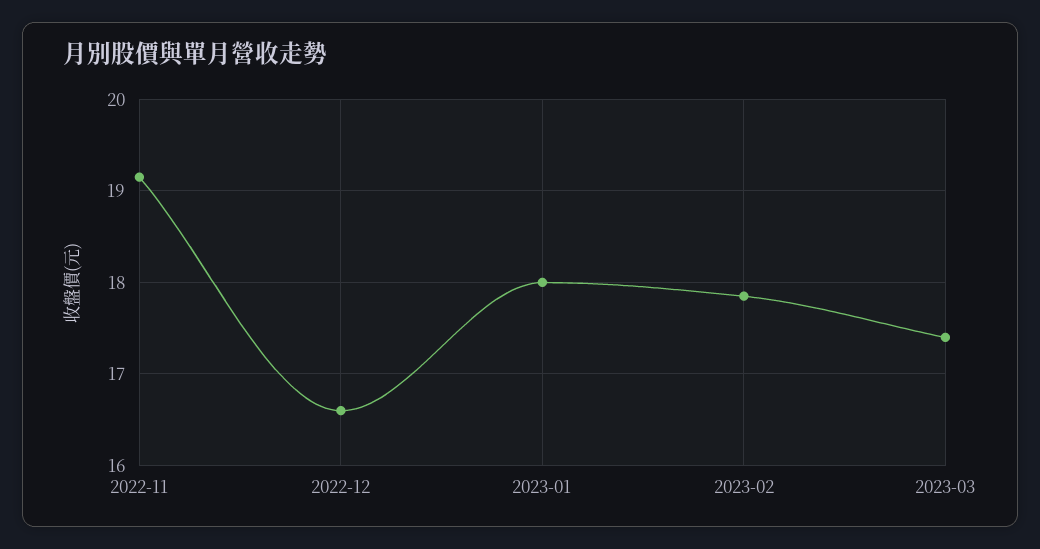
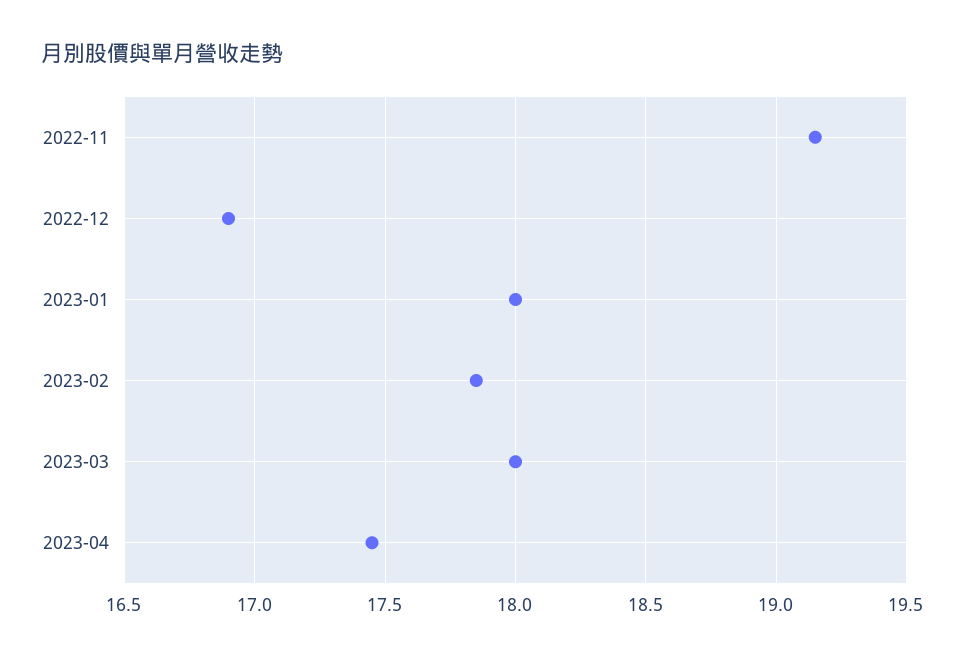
2022-12: 16.6 -> 16.9
2023-03: 17.4 -> 18
2023-04: none -> 17.45

